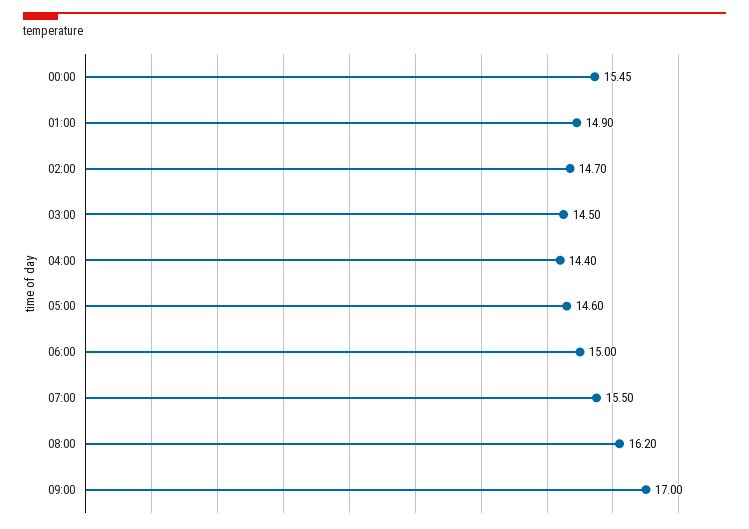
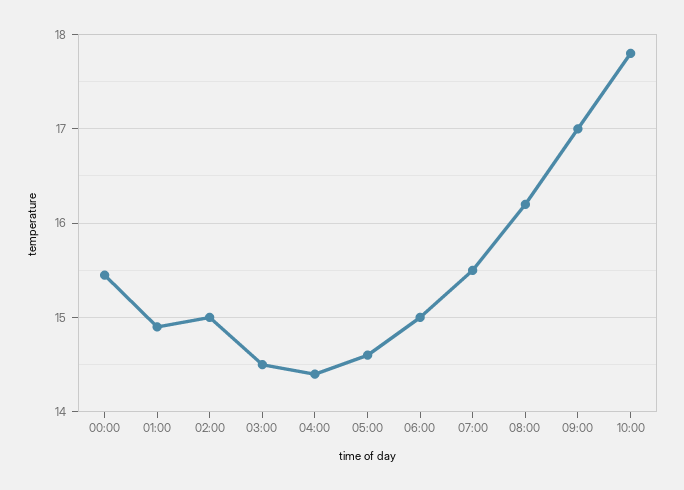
02:00: 14.7 -> 15
10:00: none -> 17.8

